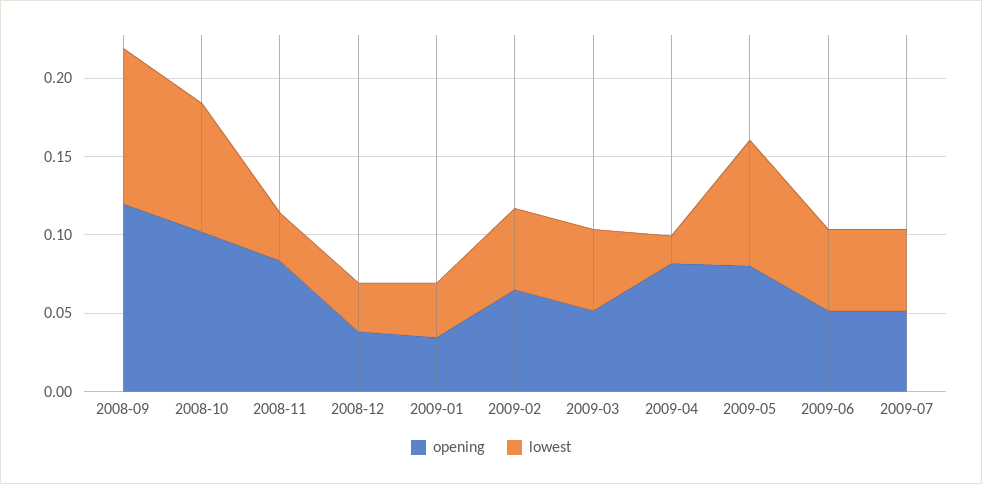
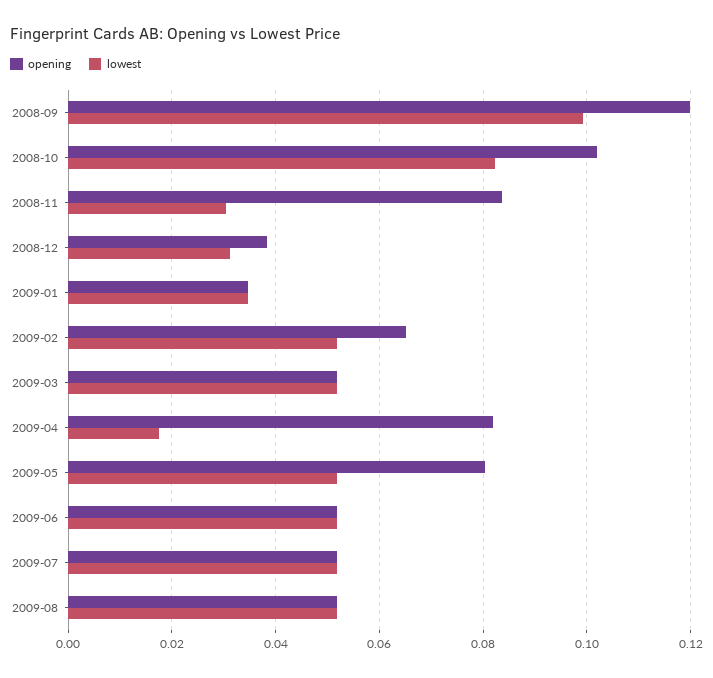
lowest, 2009-05: 0.08 -> 0.052
opening, 2009-08: none -> 0.052
lowest, 2009-08: none -> 0.052

